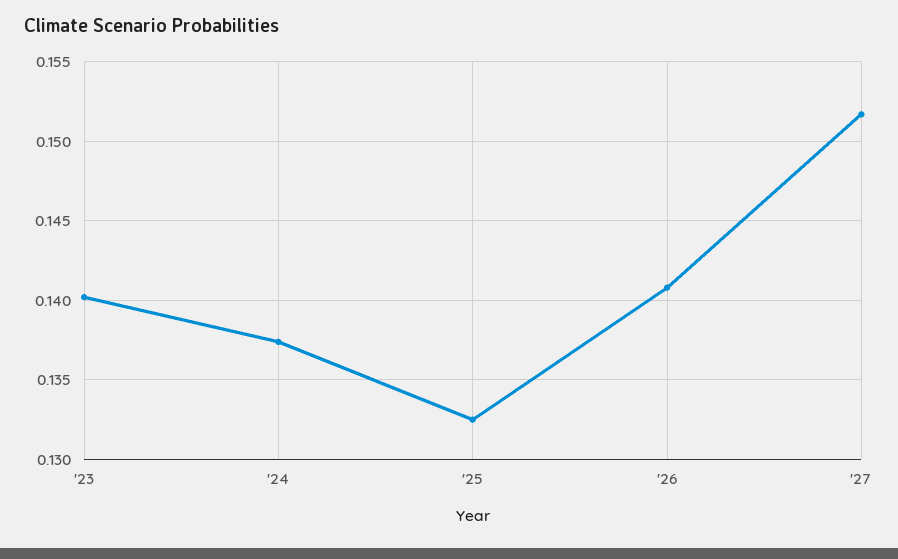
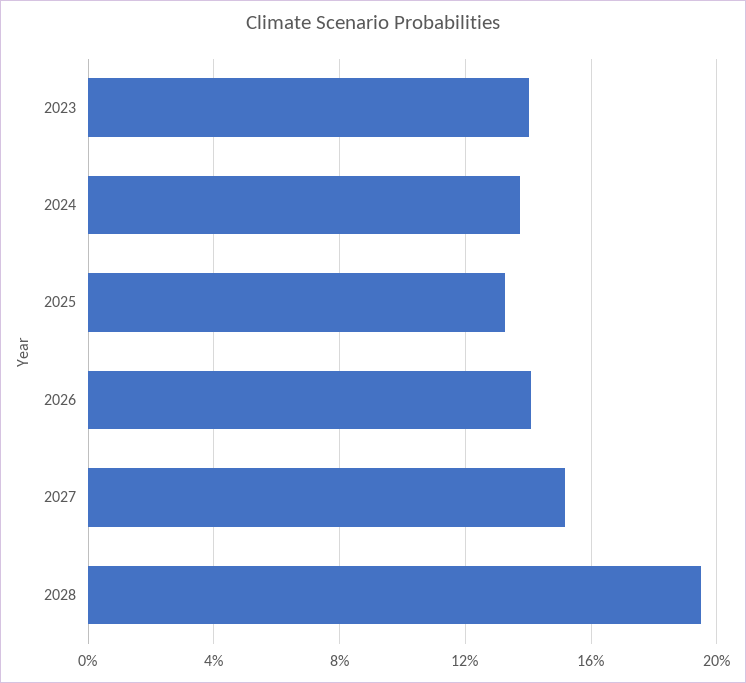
2028: none -> 0.195

